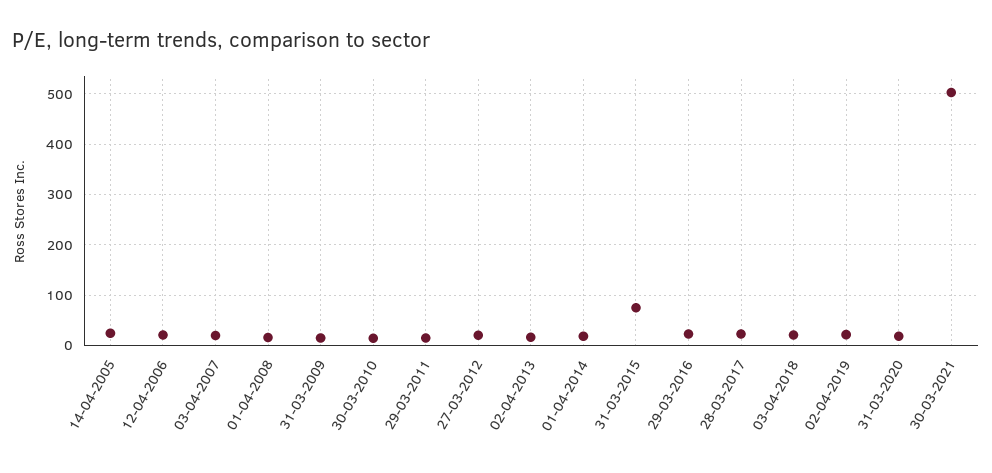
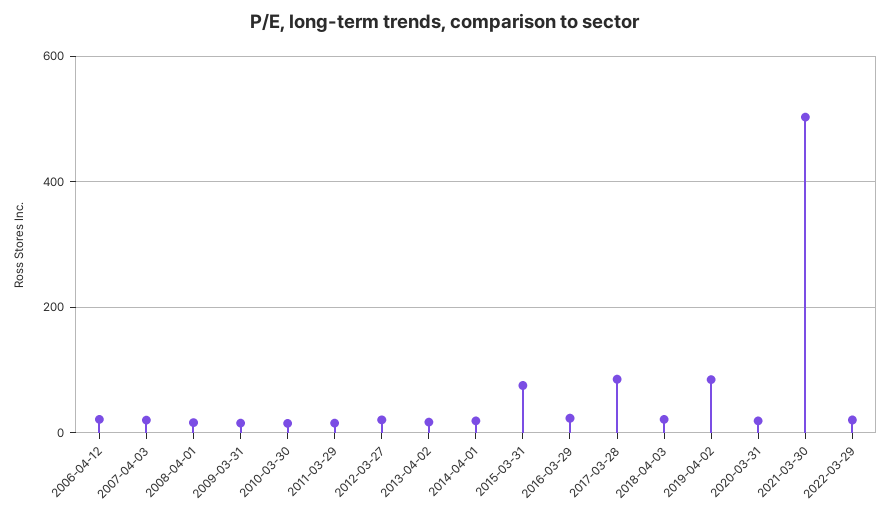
14-04-2005: 20 -> none
28-03-2017: 20 -> 80
02-04-2019: 20 -> 80
2022-03-29: none -> 20

